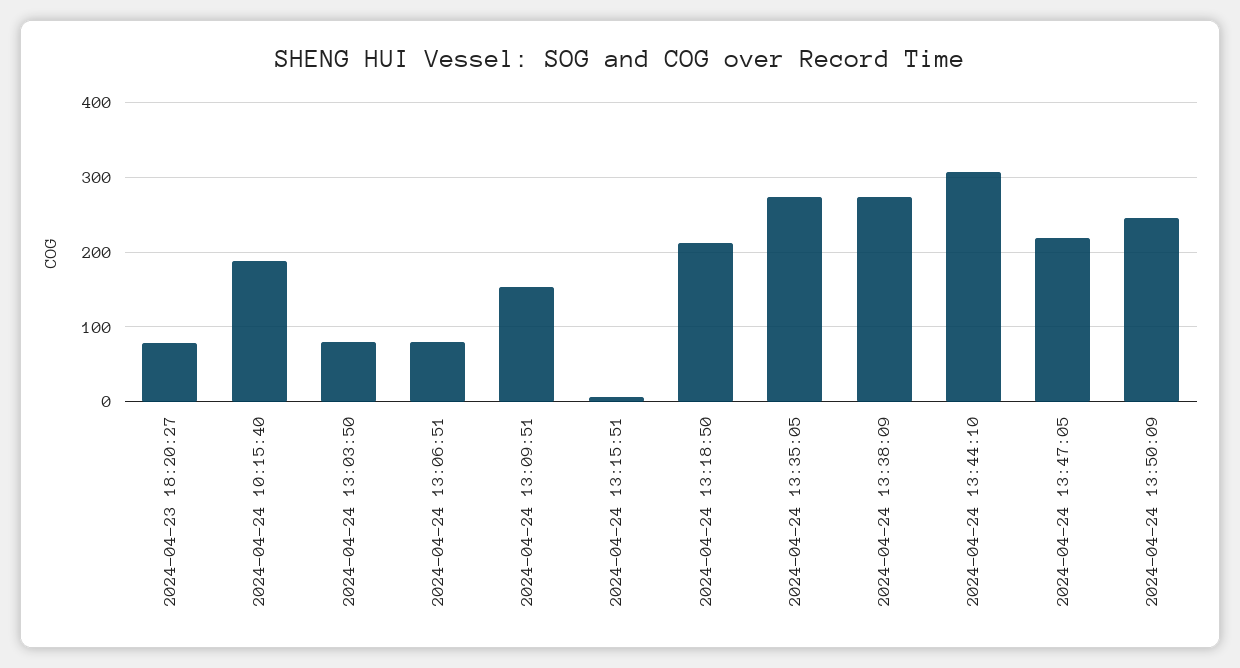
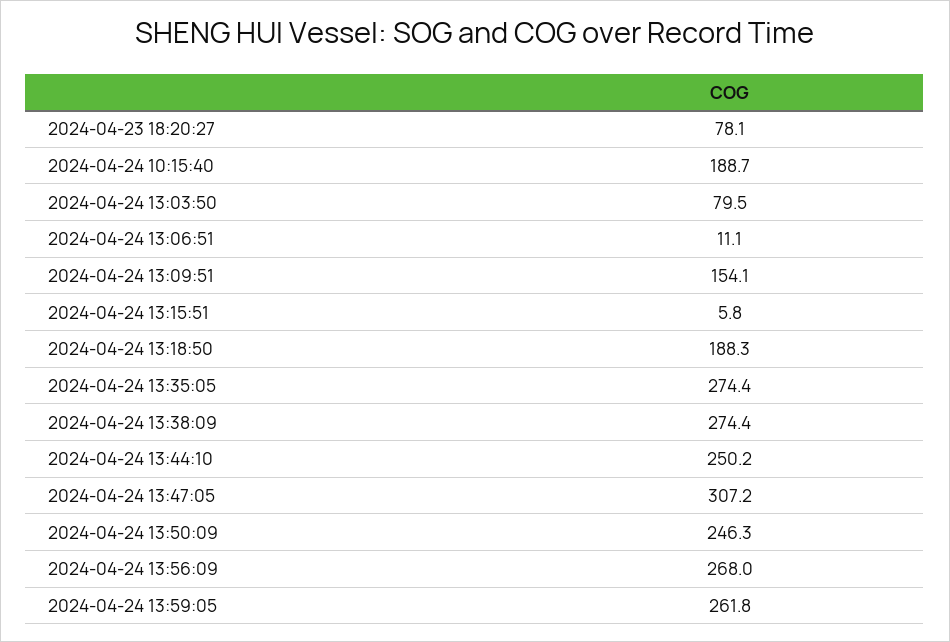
2024-04-24 13:06:51: 80 -> 11.1
2024-04-24 13:18:50: 210 -> 188.3
2024-04-24 13:44:10: 310 -> 250.2
2024-04-24 13:47:05: 220 -> 307.2
2024-04-24 13:56:09: none -> 268
2024-04-24 13:59:05: none -> 261.8

